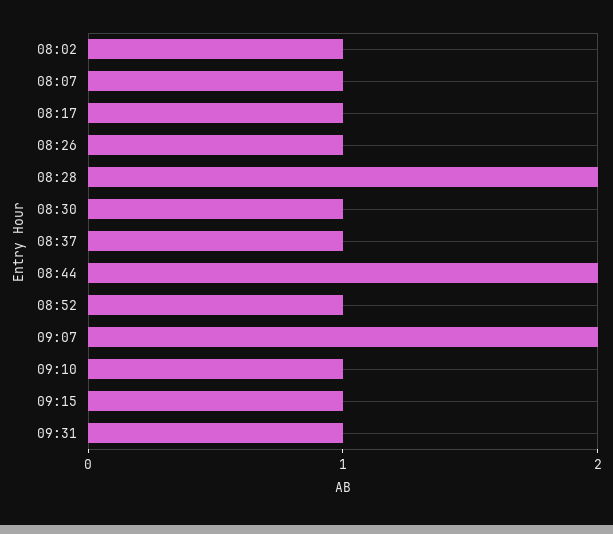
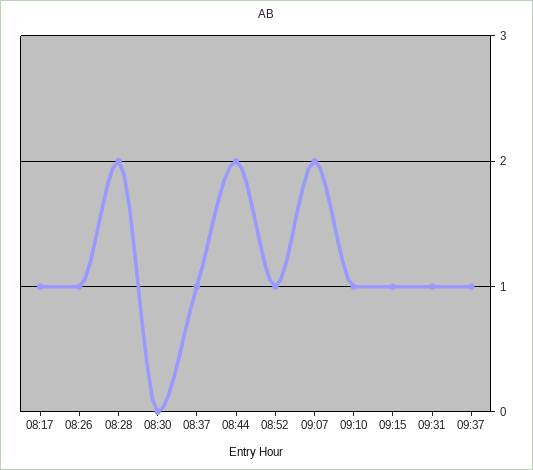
08:02: 1 -> none
08:07: 1 -> none
08:30: 1 -> 0
09:37: none -> 1

